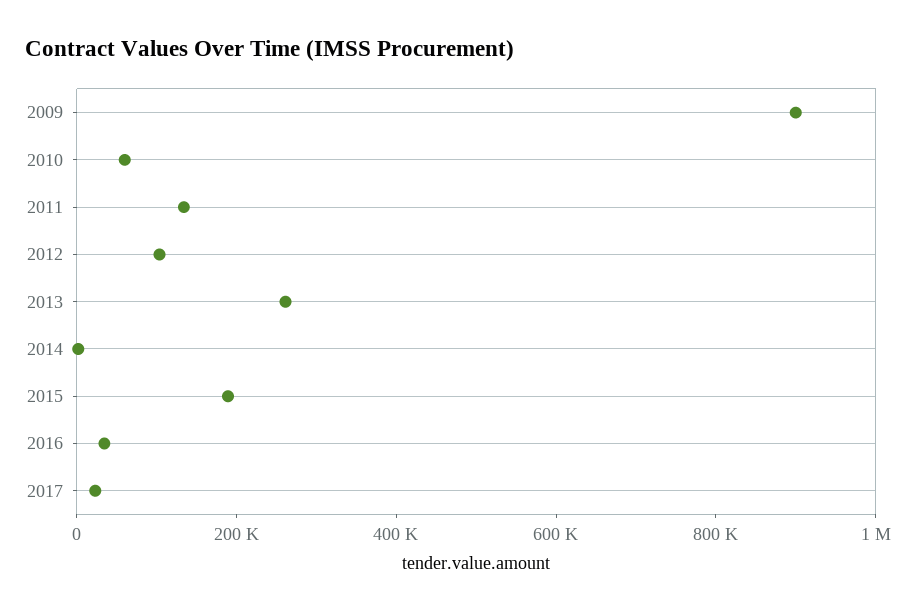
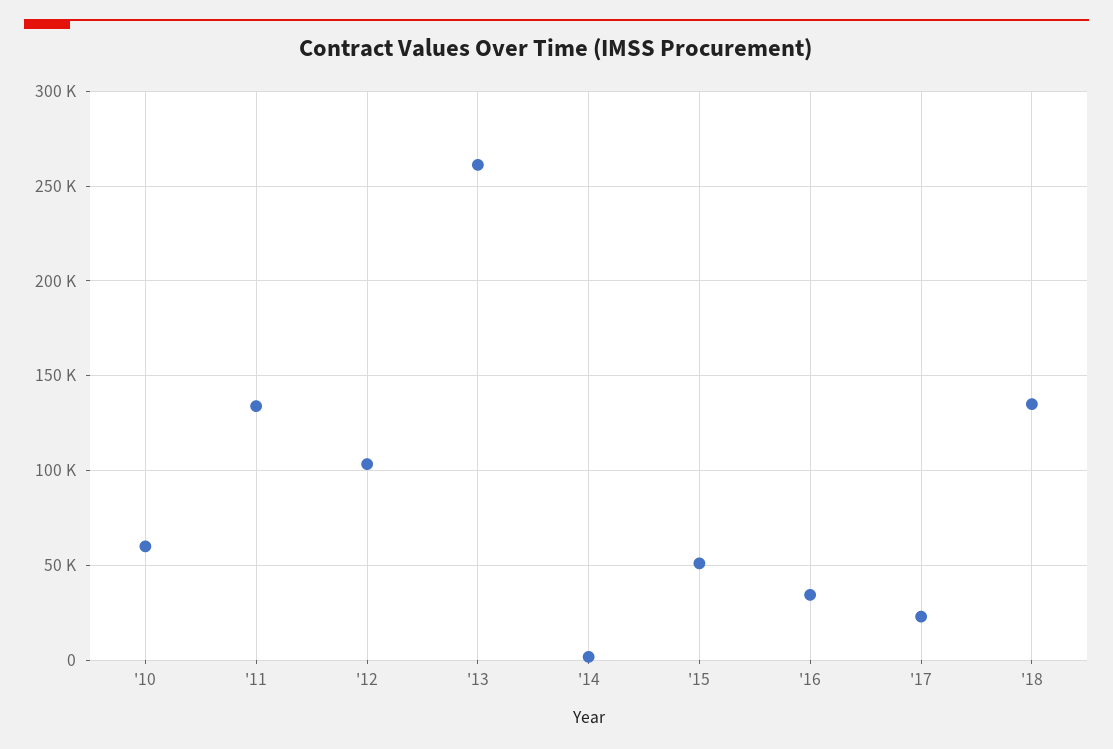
2009: 900000 -> none
2015: 200000 -> 50000
'18: none -> 135000

